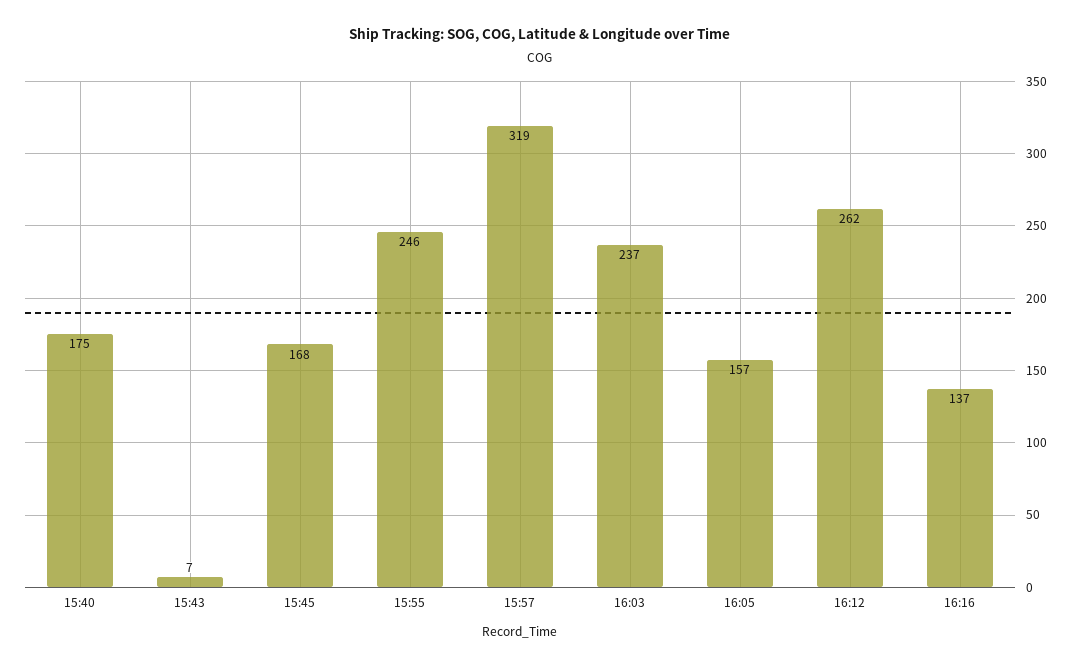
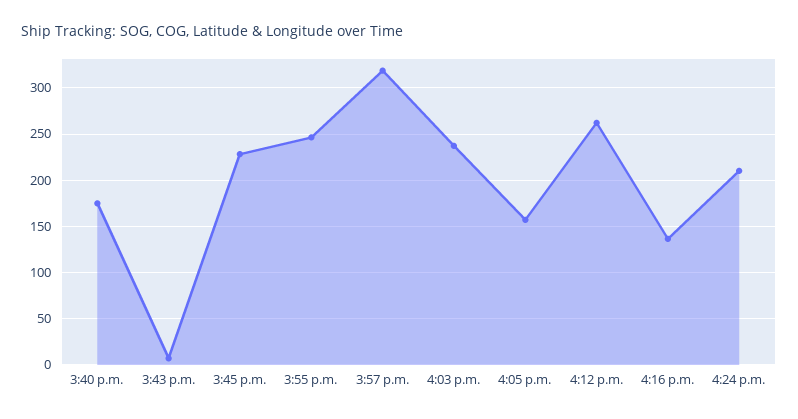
15:45: 168 -> 230
4:24 p.m.: none -> 210

